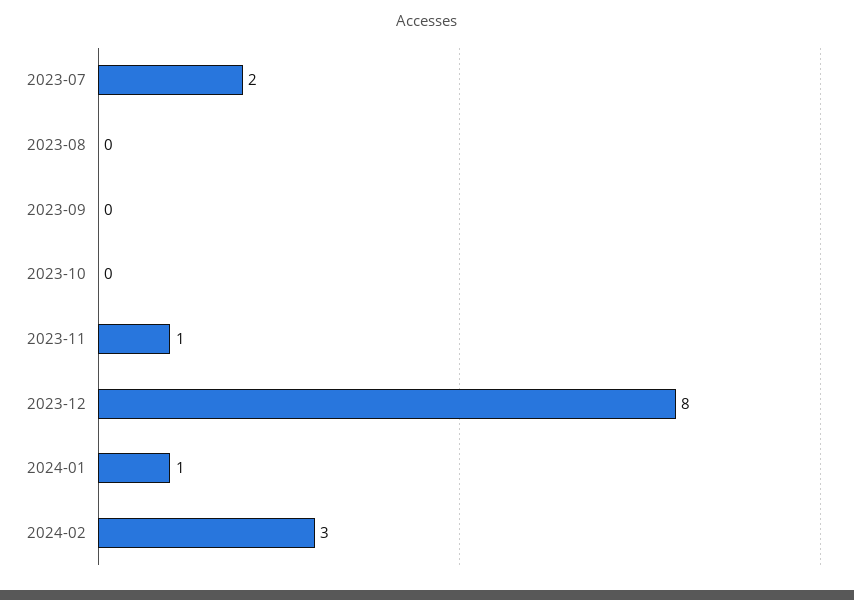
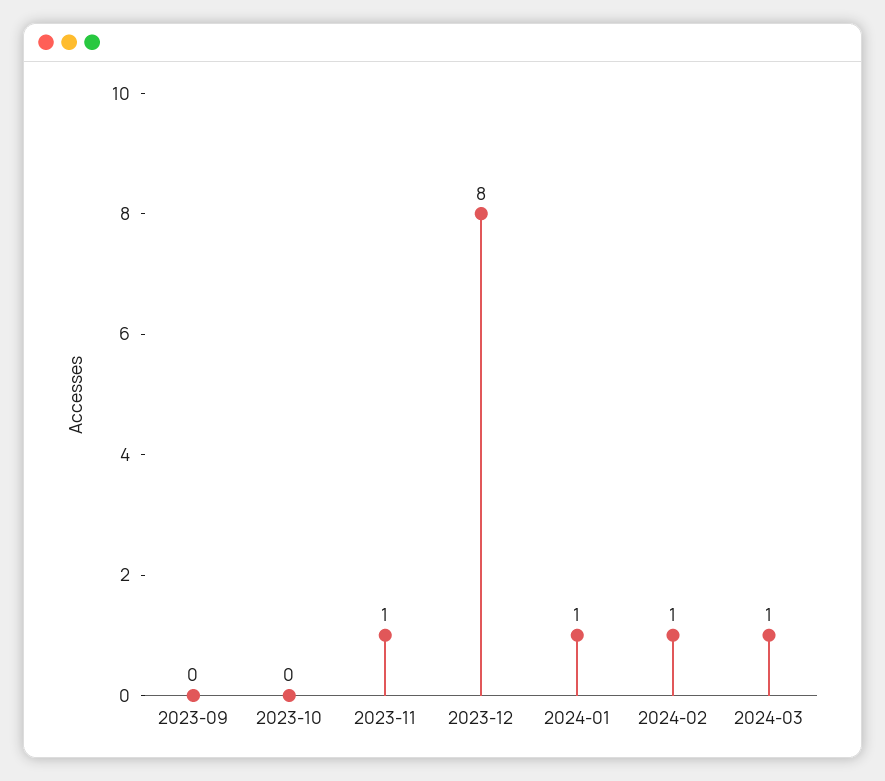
2023-07: 2 -> none
2023-08: 0 -> none
2024-02: 3 -> 1
2024-03: none -> 1

